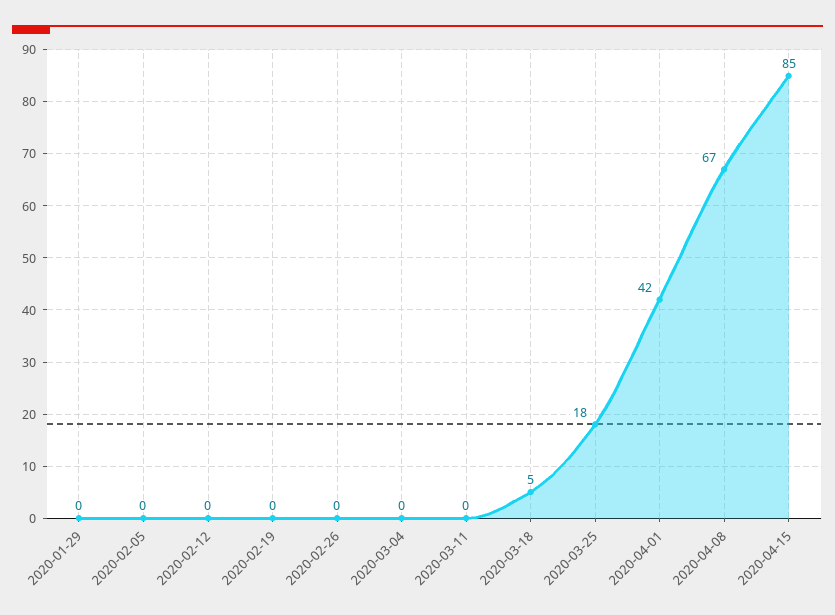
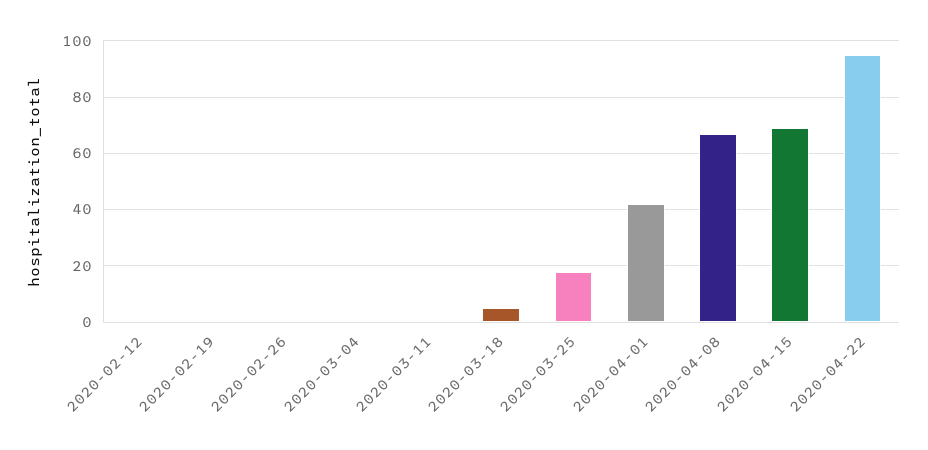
2020-01-29: 0 -> none
2020-02-05: 0 -> none
2020-04-15: 85 -> 70
2020-04-22: none -> 95

